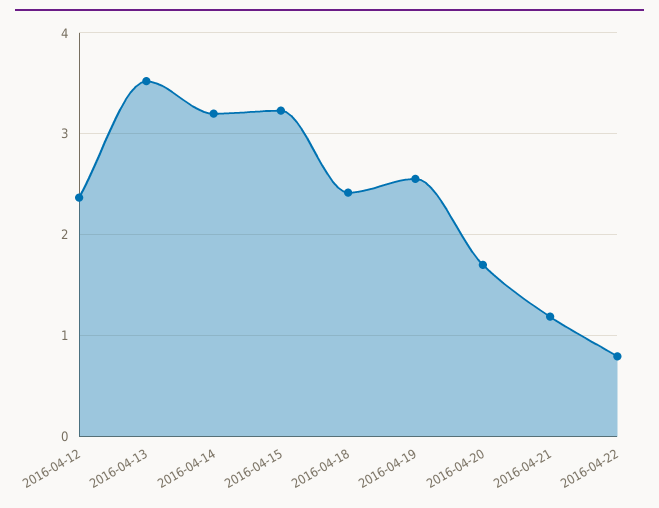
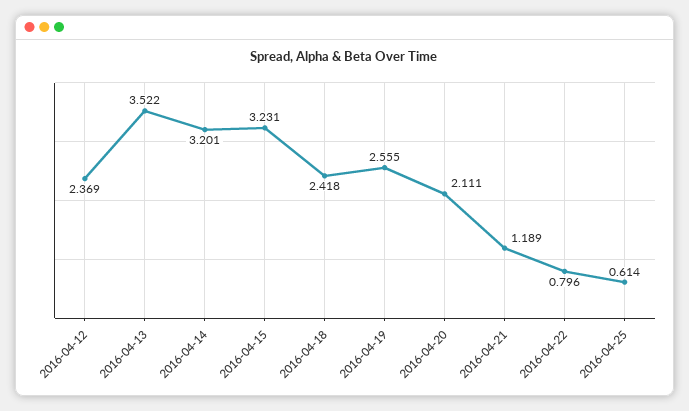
2016-04-20: 1.7 -> 2.111
2016-04-25: none -> 0.614

